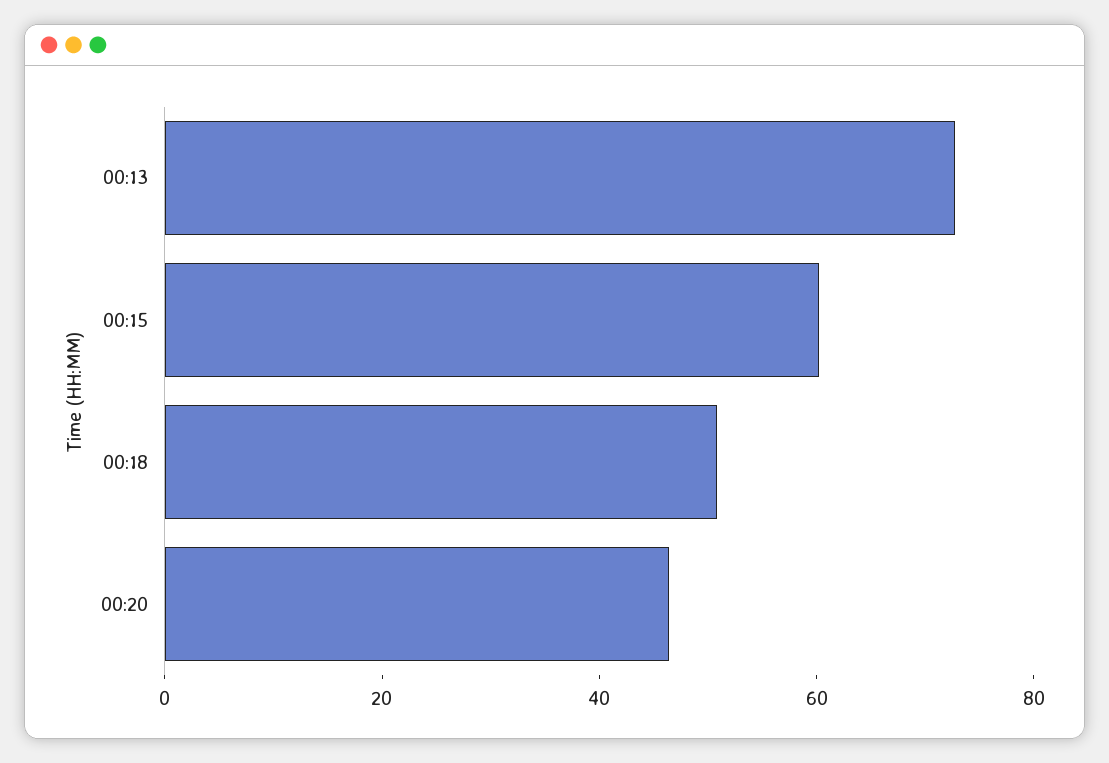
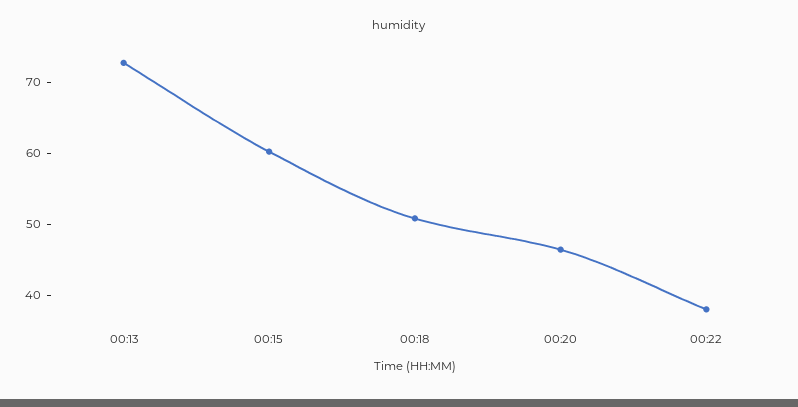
00:22: none -> 38

